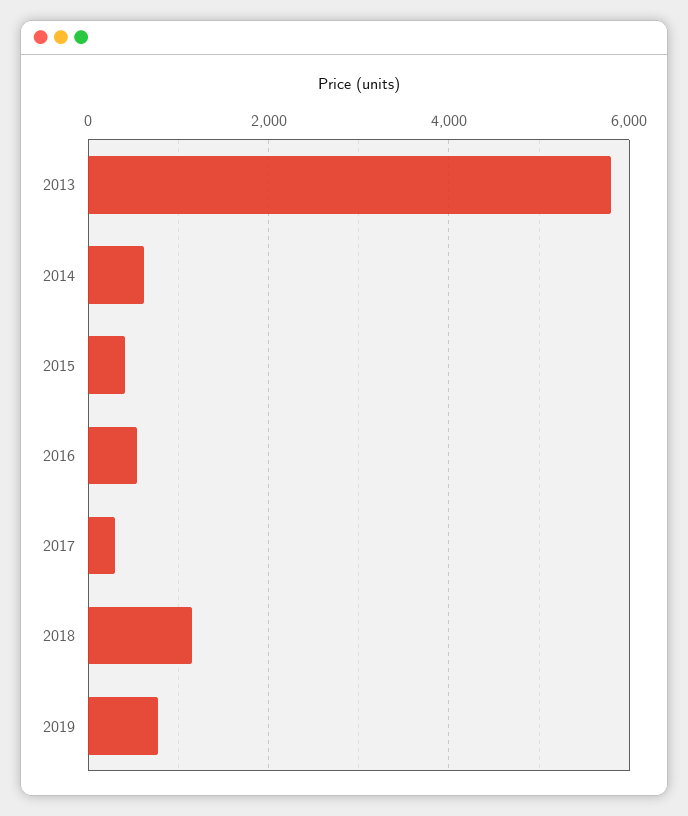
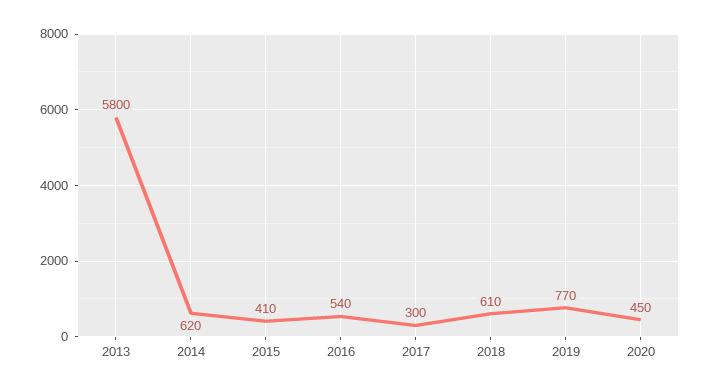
2018: 1200 -> 610
2020: none -> 450

